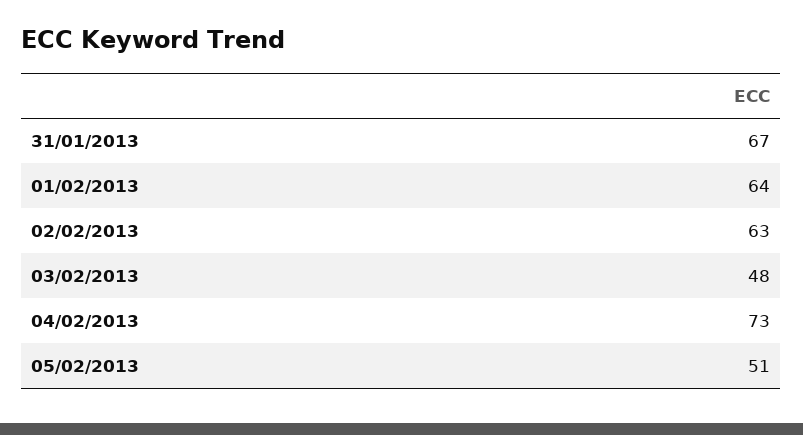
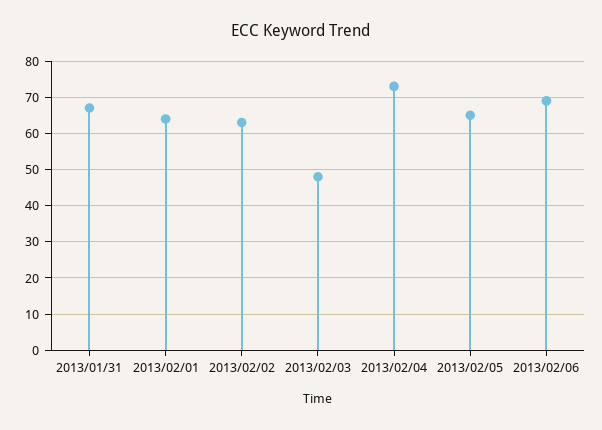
05/02/2013: 51 -> 65
2013/02/06: none -> 70

